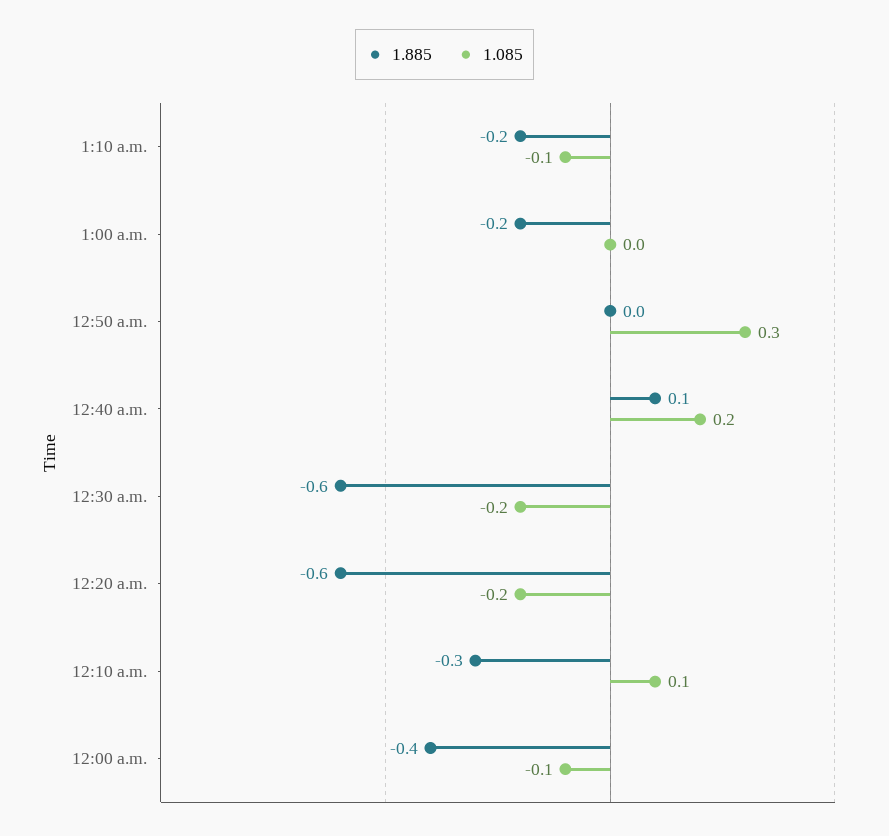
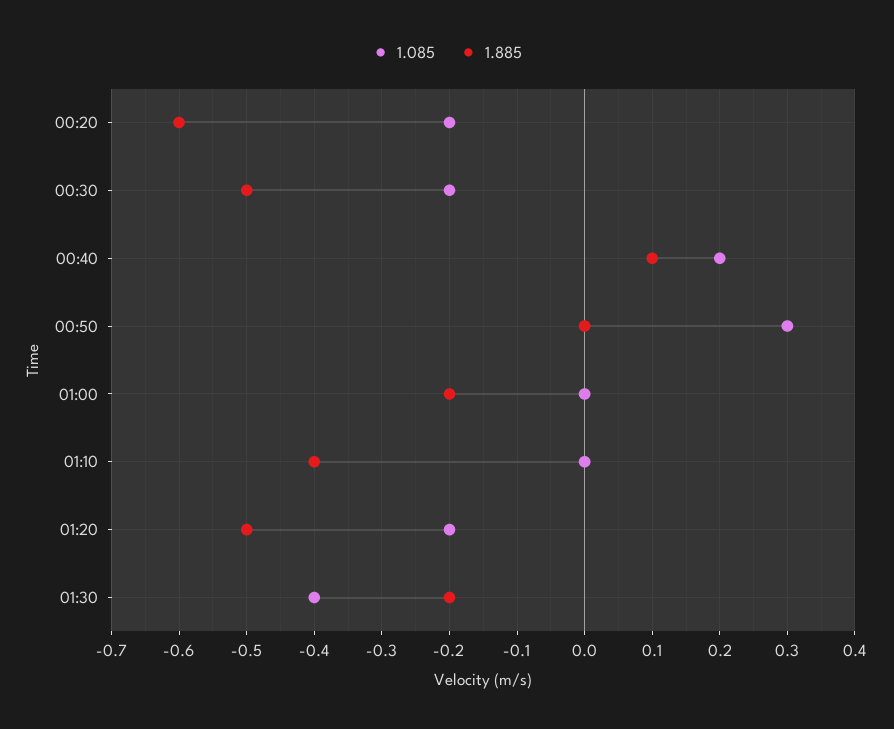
1.885, 1:10 a.m.: -0.2 -> -0.4
1.085, 1:10 a.m.: -0.1 -> 0
1.885, 12:30 a.m.: -0.6 -> -0.5
1.885, 12:10 a.m.: -0.3 -> none
1.085, 12:10 a.m.: 0.1 -> none
1.885, 12:00 a.m.: -0.4 -> none
1.085, 12:00 a.m.: -0.1 -> none
1.085, 01:20: none -> -0.2
1.885, 01:20: none -> -0.5
1.085, 01:30: none -> -0.4
1.885, 01:30: none -> -0.2

